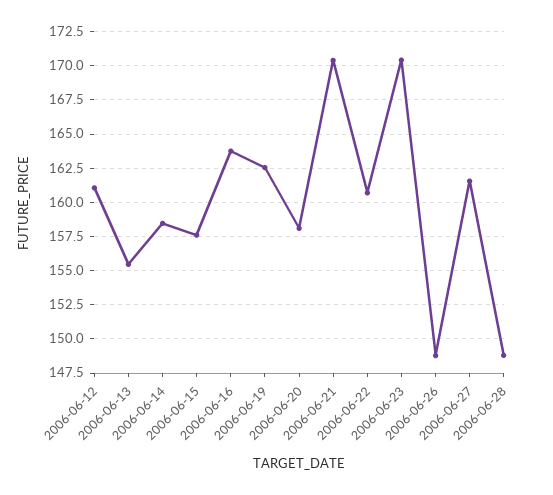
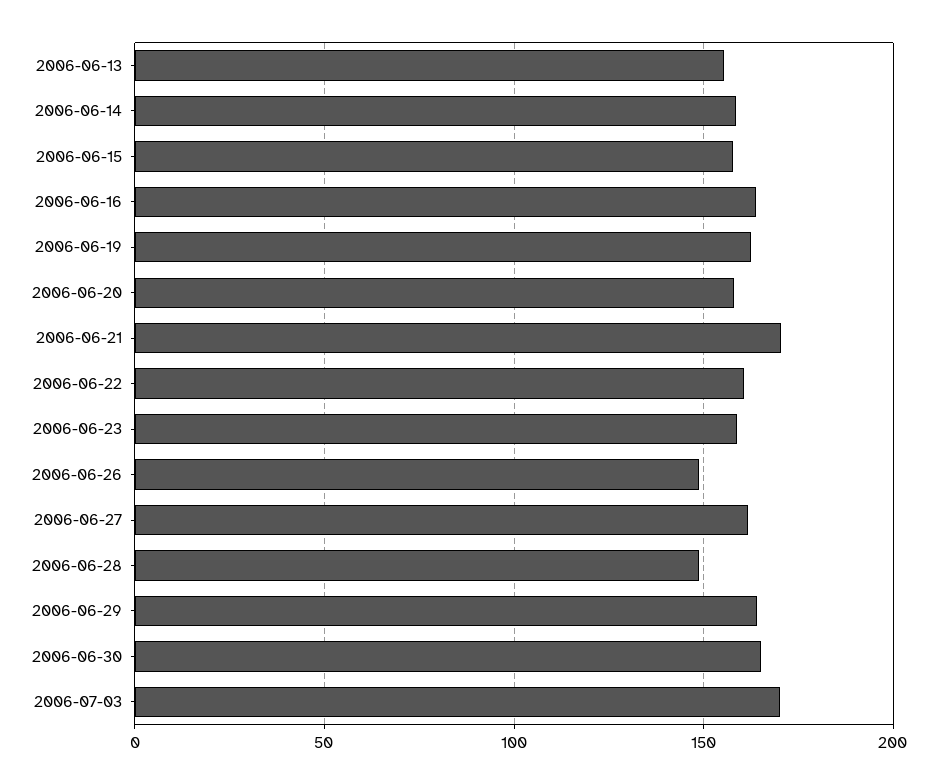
2006-06-12: 161 -> none
2006-06-23: 170.5 -> 160
2006-06-29: none -> 165
2006-06-30: none -> 165
2006-07-03: none -> 170

